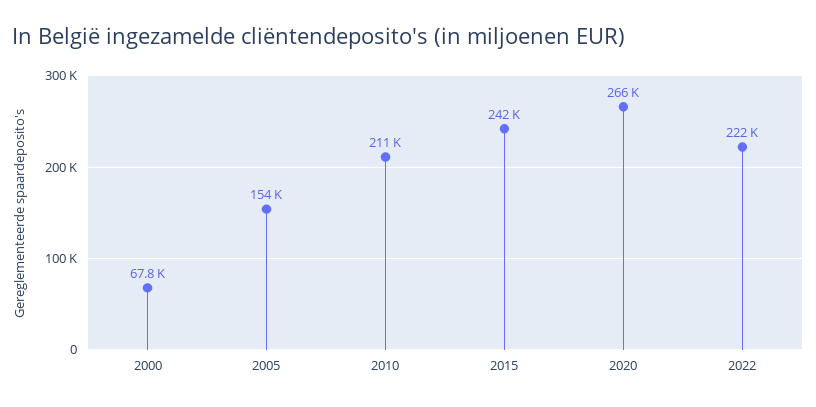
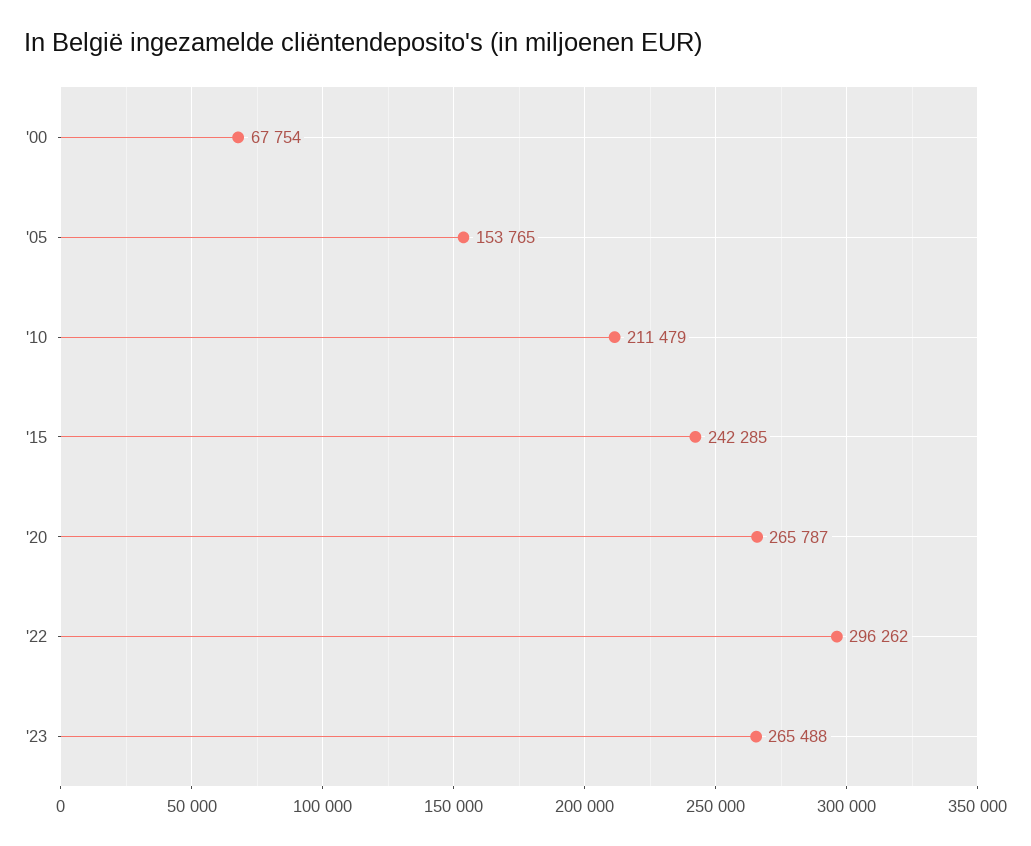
2022: 222000 -> 296262
'23: none -> 265488

